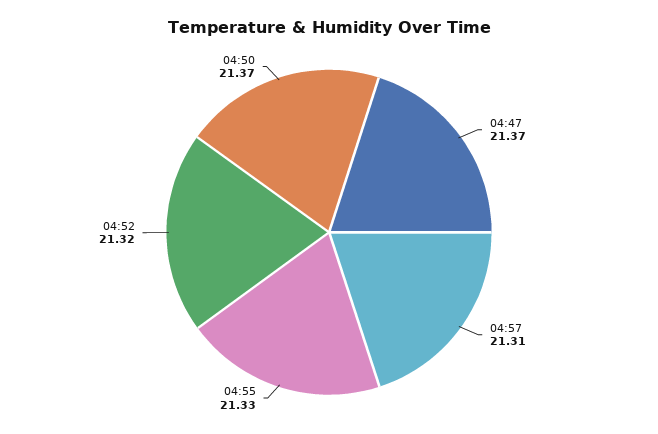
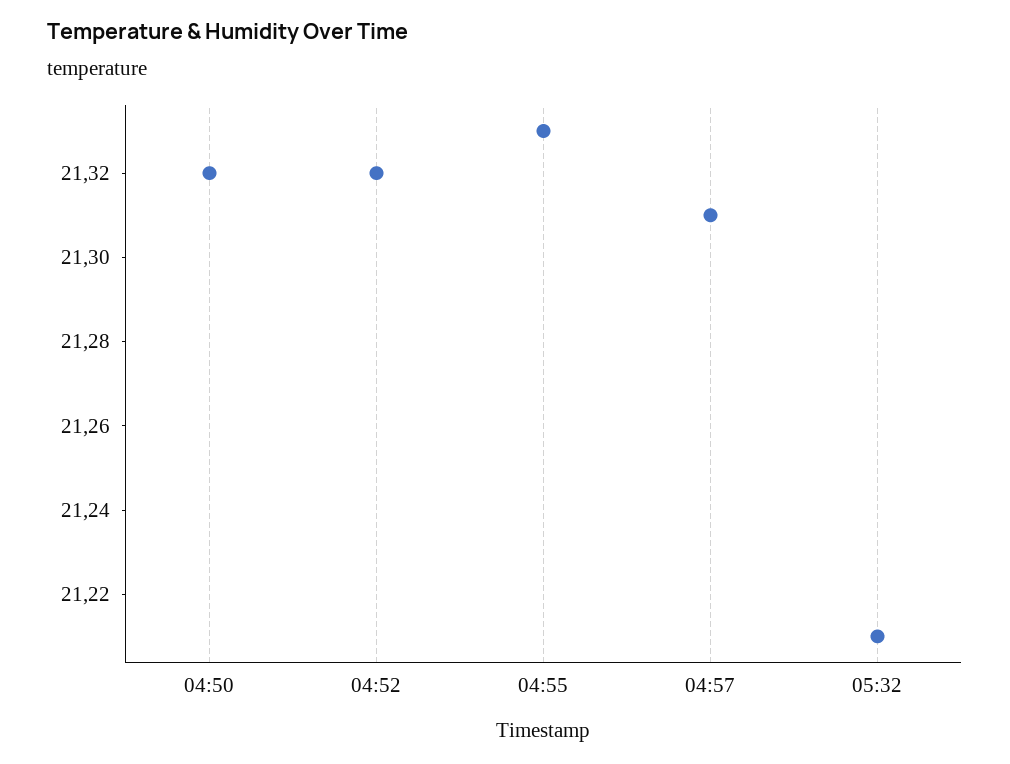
04:47: 21.37 -> none
04:50: 21.37 -> 21.32
05:32: none -> 21.21

